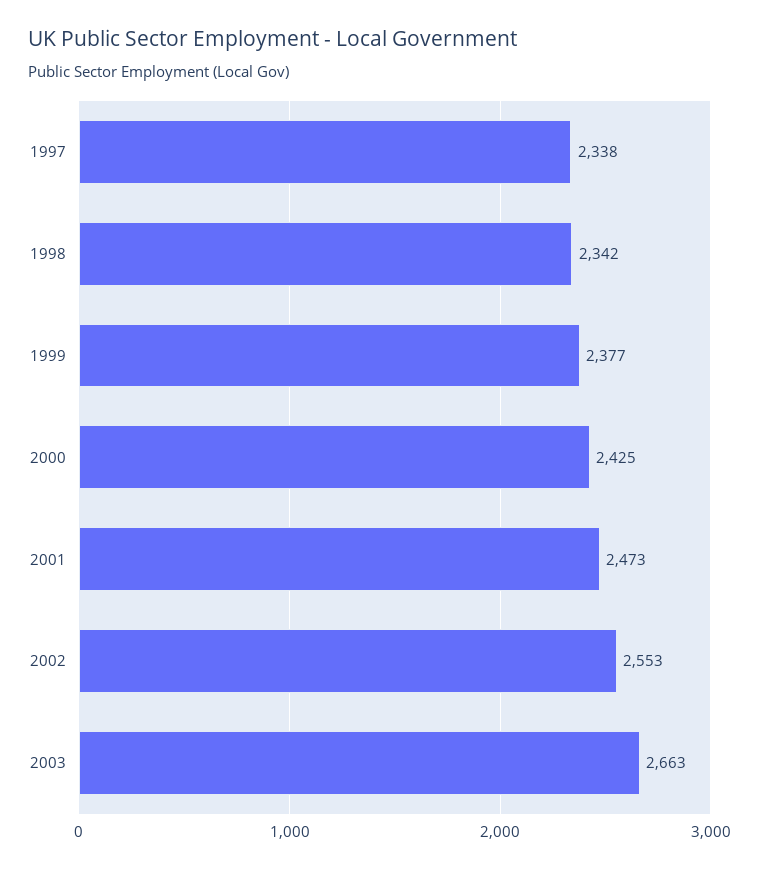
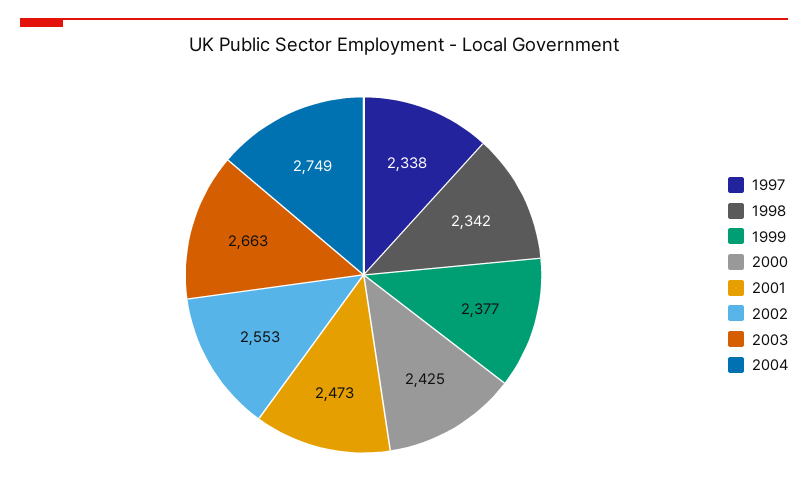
2004: none -> 2749

